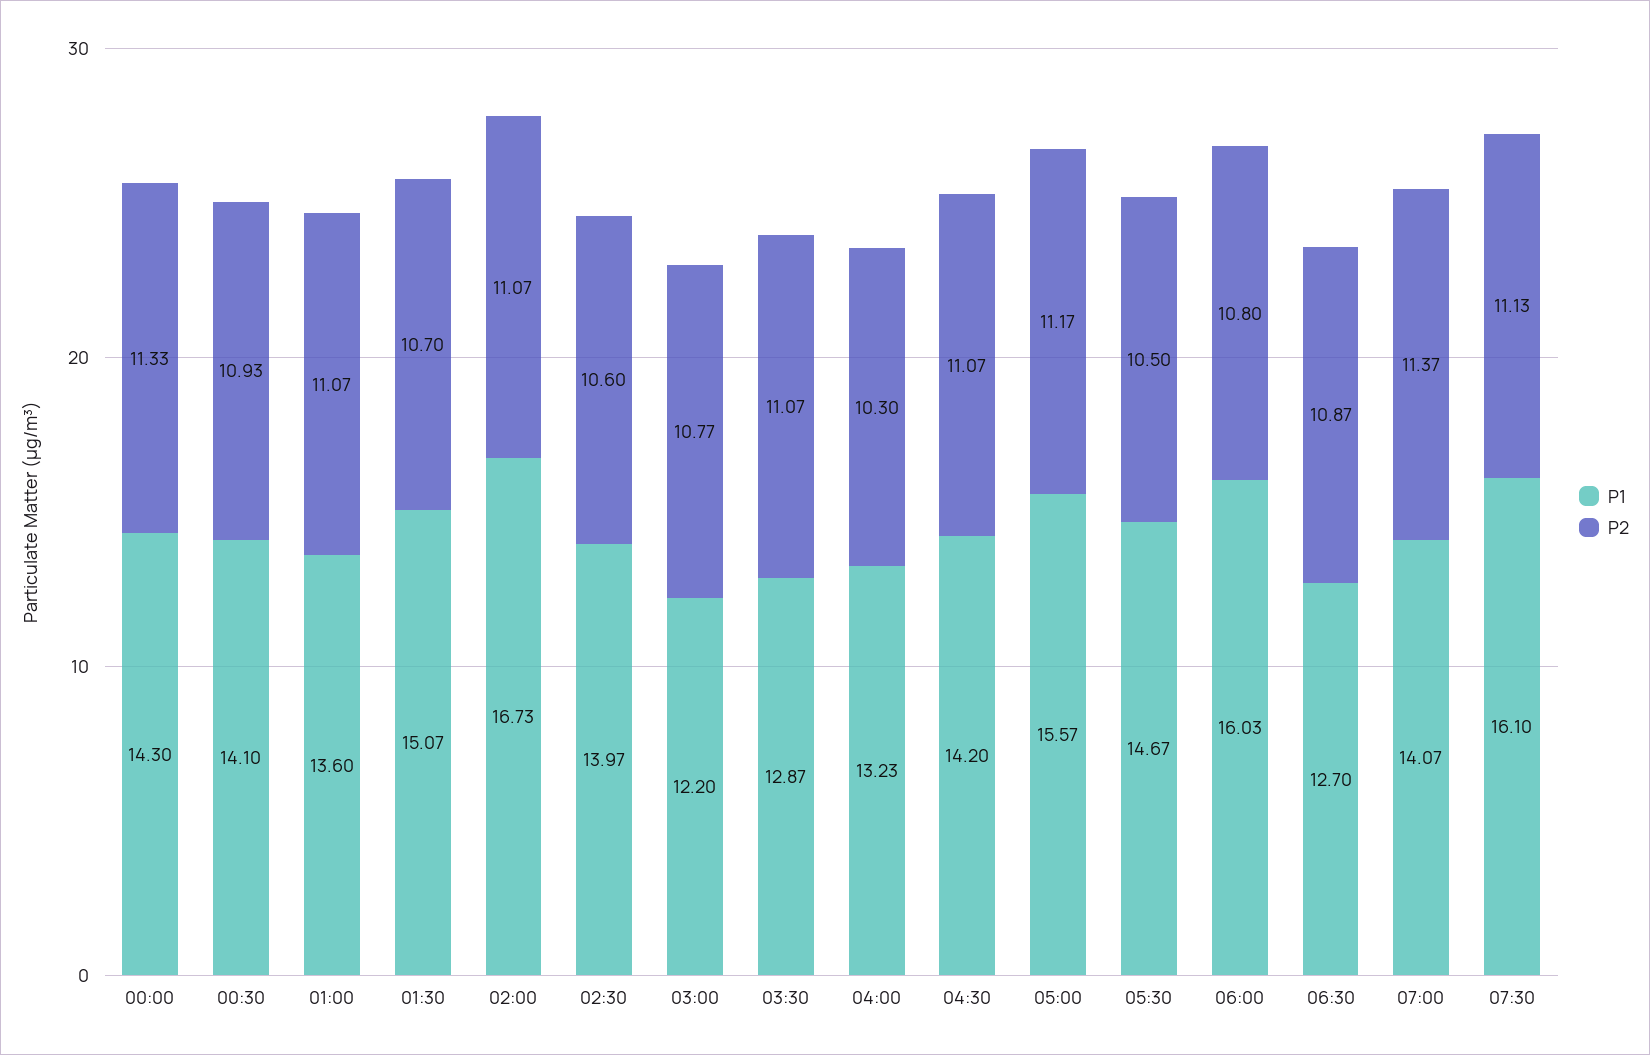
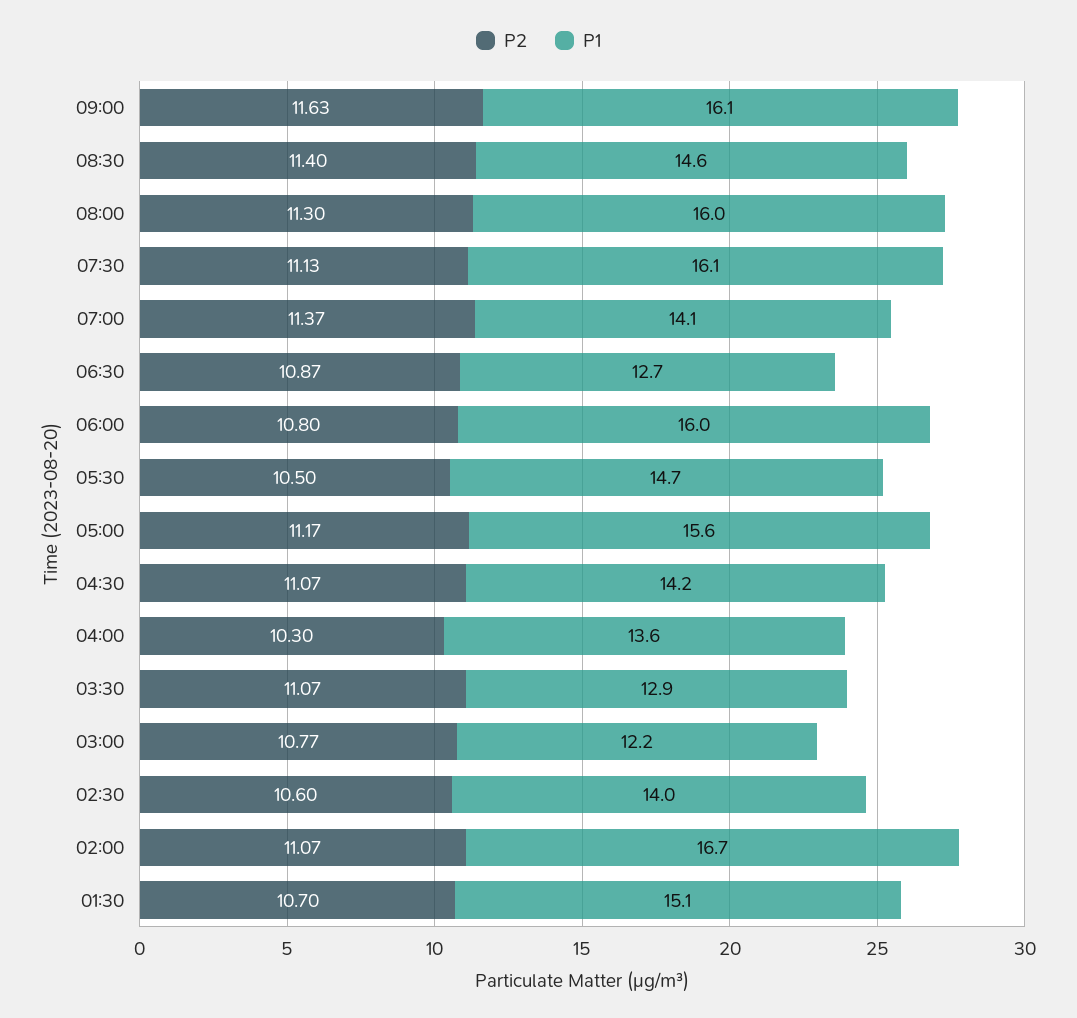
P1, 00:00: 14.3 -> none
P2, 00:00: 11.33 -> none
P1, 00:30: 14.1 -> none
P2, 00:30: 10.93 -> none
P1, 01:00: 13.6 -> none
P2, 01:00: 11.07 -> none
P1, 04:00: 13.23 -> 13.6
P2, 09:00: none -> 11.63
P1, 09:00: none -> 16.1
P2, 08:30: none -> 11.4
P1, 08:30: none -> 14.6
P2, 08:00: none -> 11.3
P1, 08:00: none -> 16

